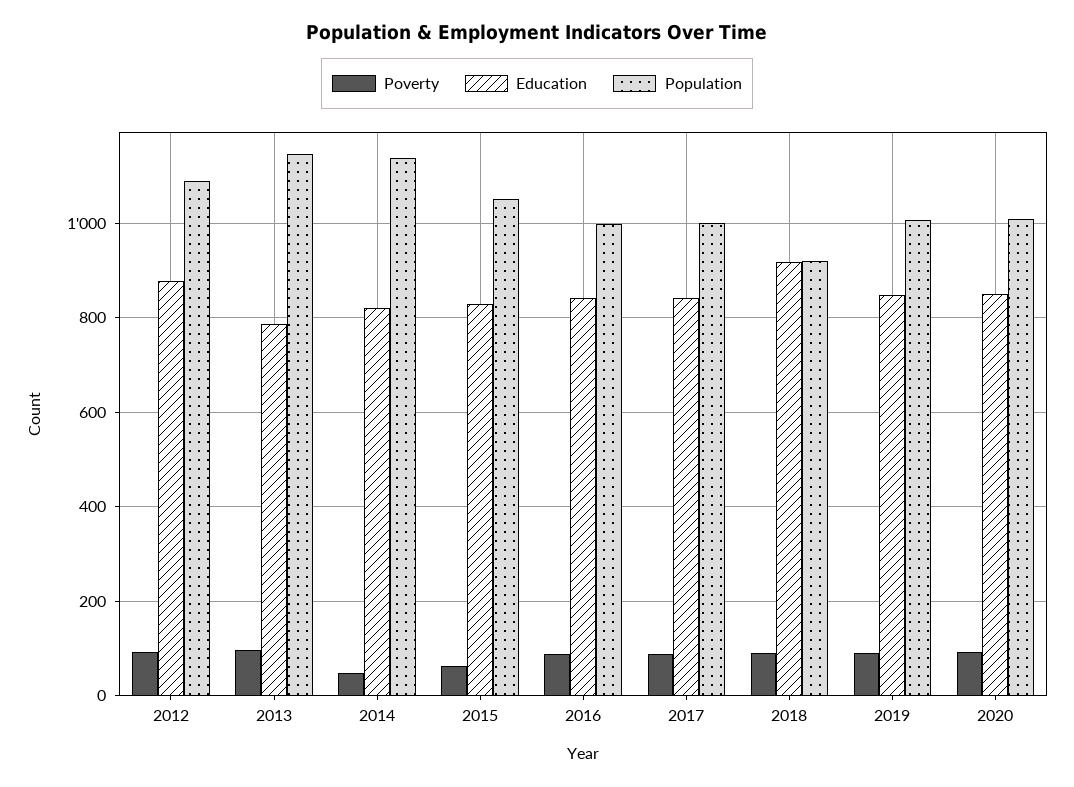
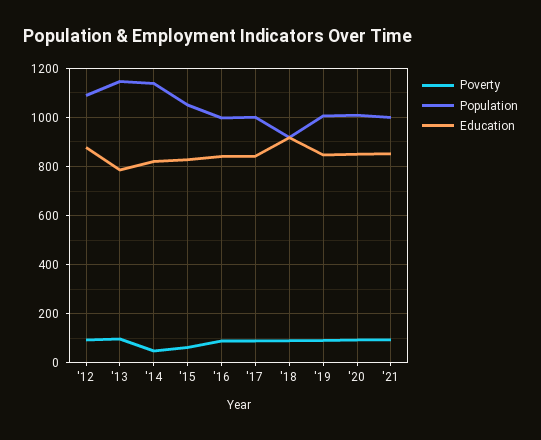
Poverty, '21: none -> 100
Population, '21: none -> 1000
Education, '21: none -> 850

